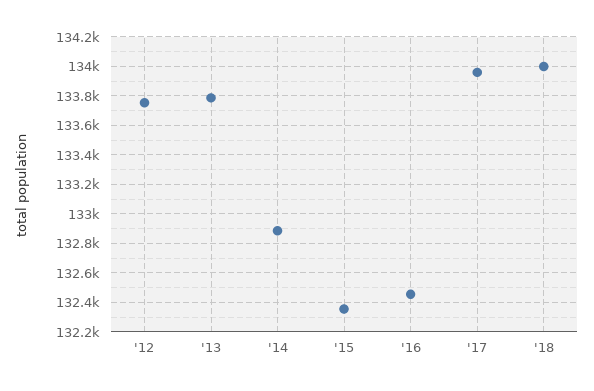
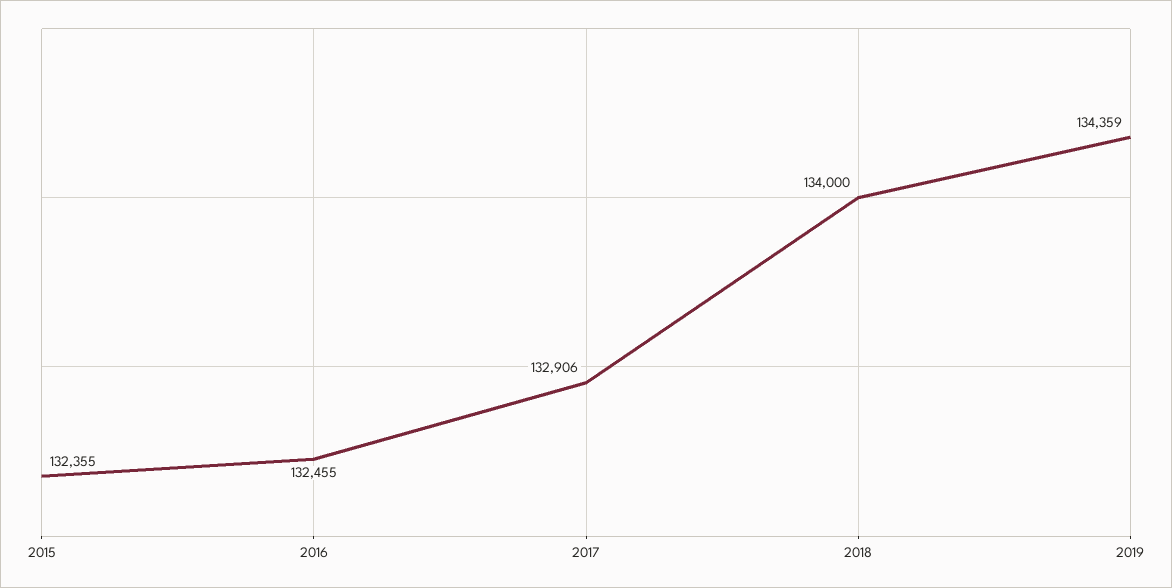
'12: 133750 -> none
'13: 133800 -> none
'14: 132900 -> none
'17: 133950 -> 132906
2019: none -> 134359

